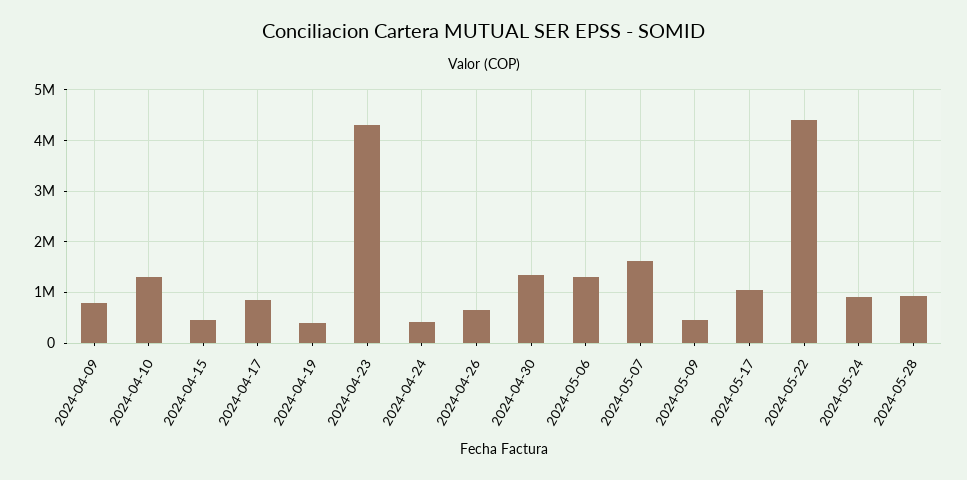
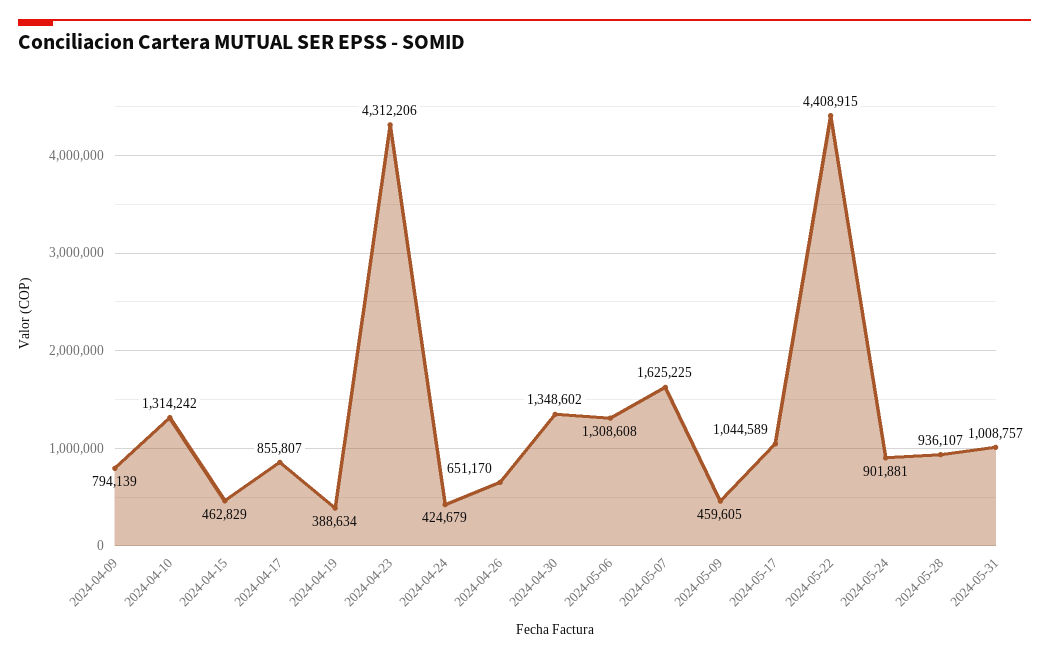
2024-05-31: none -> 1008757

